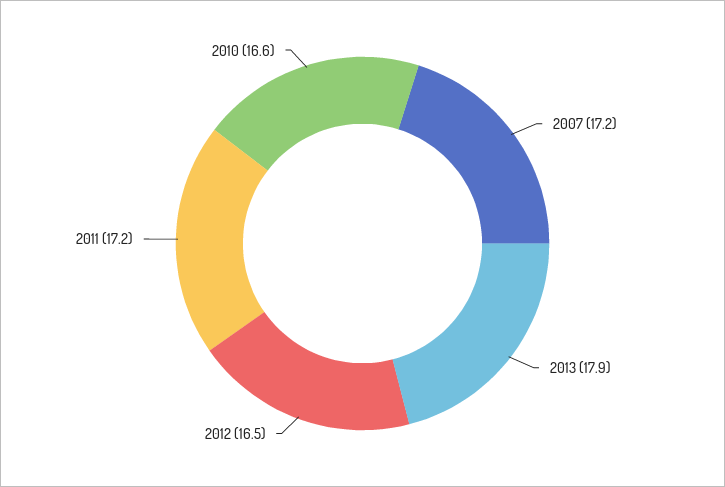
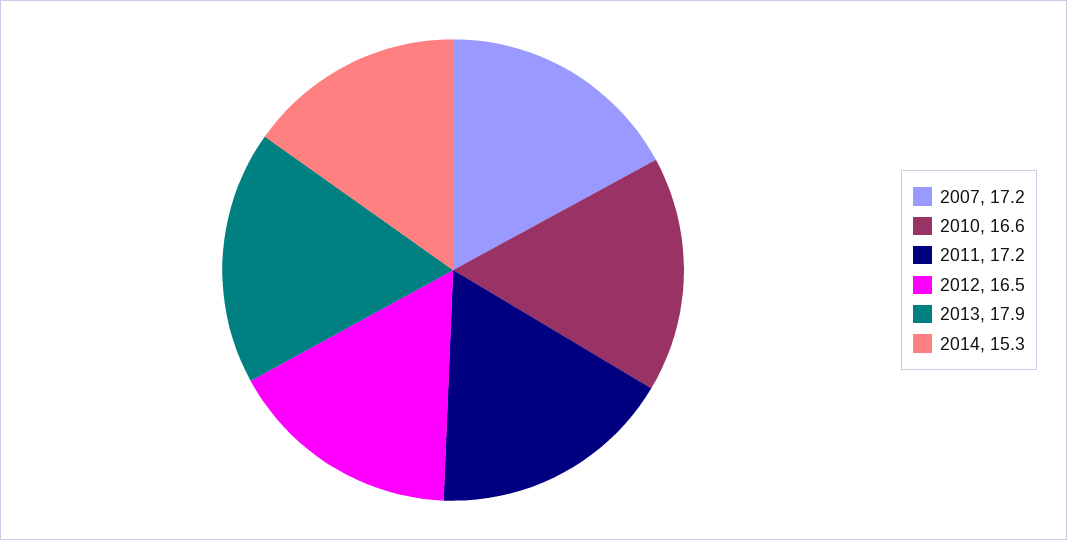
2014: none -> 15.3

